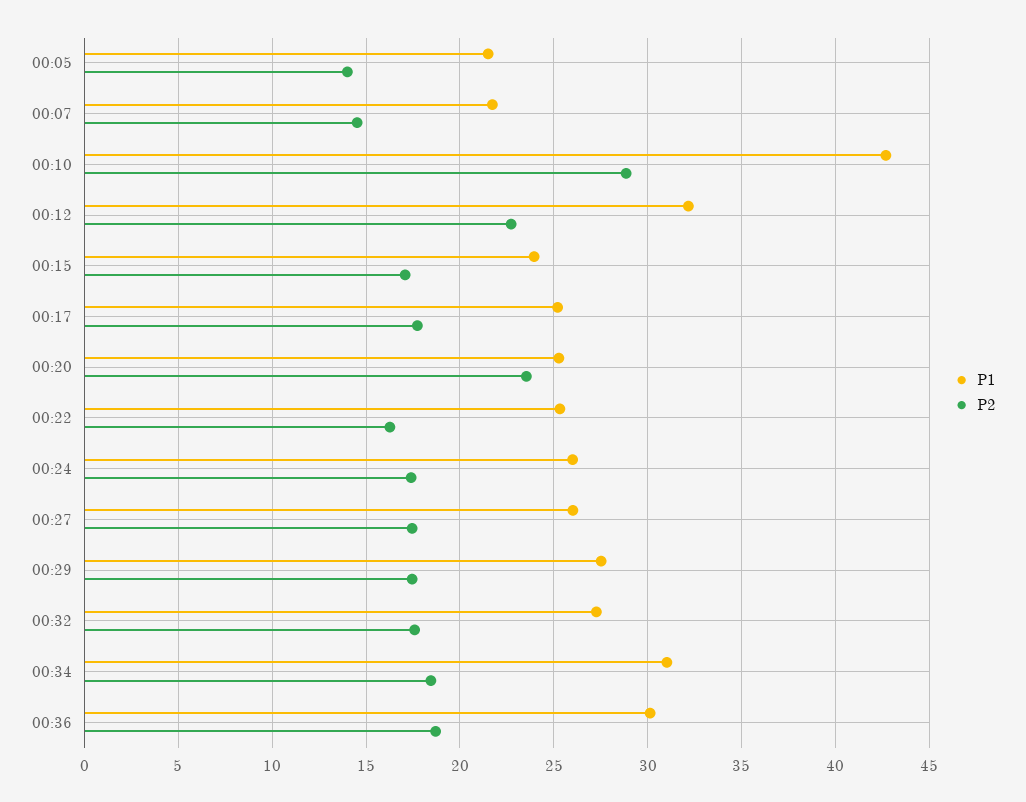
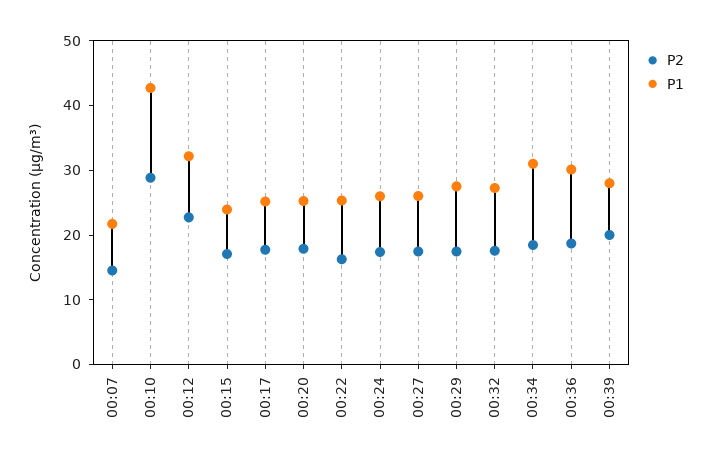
P1, 00:05: 21.5 -> none
P2, 00:05: 14 -> none
P2, 00:20: 23.5 -> 18
P2, 00:39: none -> 20
P1, 00:39: none -> 28

